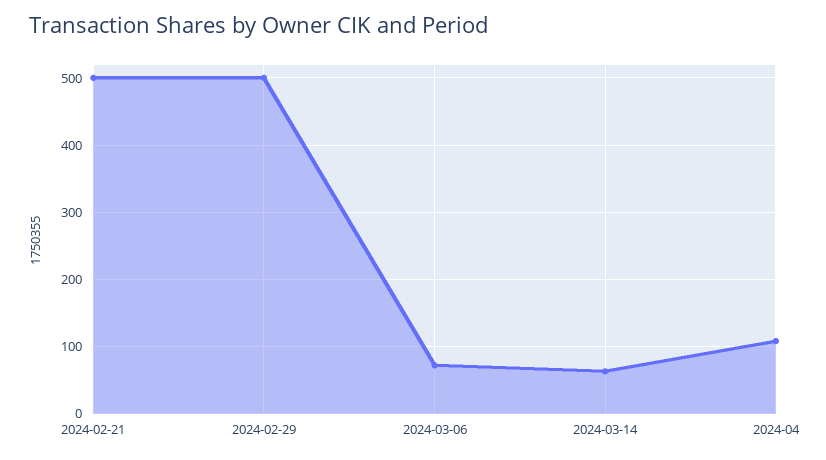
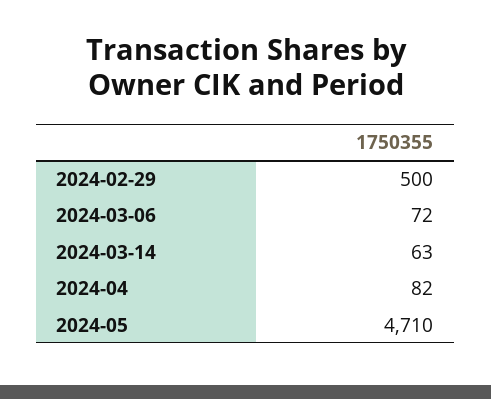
2024-02-21: 500 -> none
2024-04: 110 -> 82
2024-05: none -> 4710

